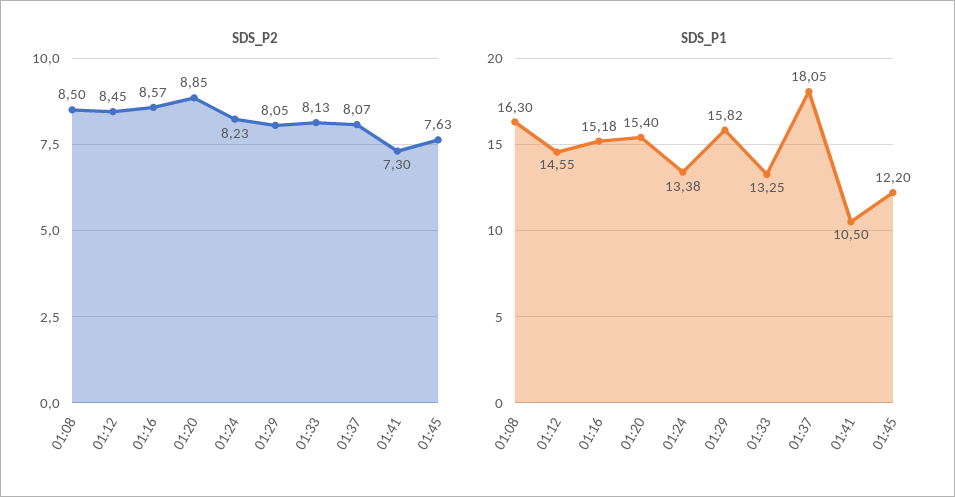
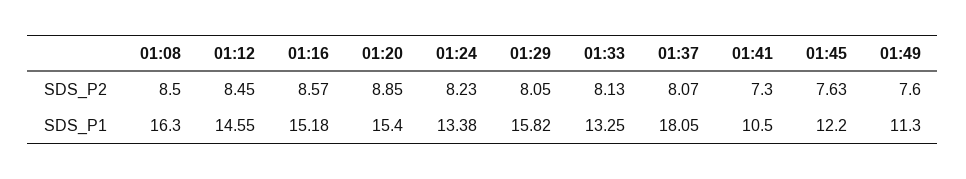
SDS_P2, 01:49: none -> 7.6
SDS_P1, 01:49: none -> 11.3

